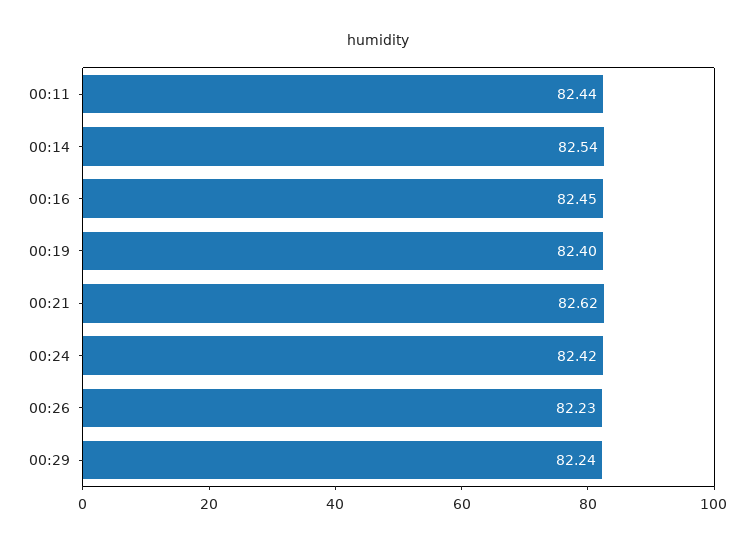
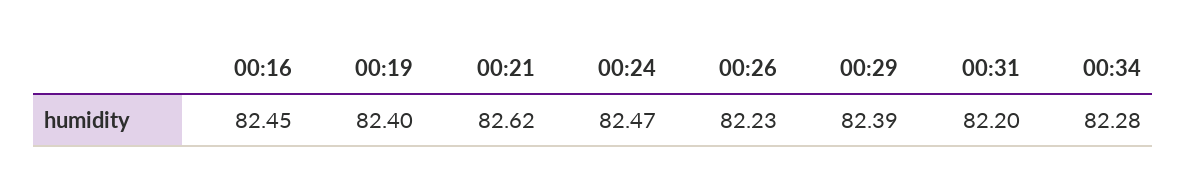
00:11: 82.44 -> none
00:14: 82.54 -> none
00:24: 82.42 -> 82.47
00:29: 82.24 -> 82.39
00:31: none -> 82.2
00:34: none -> 82.28

